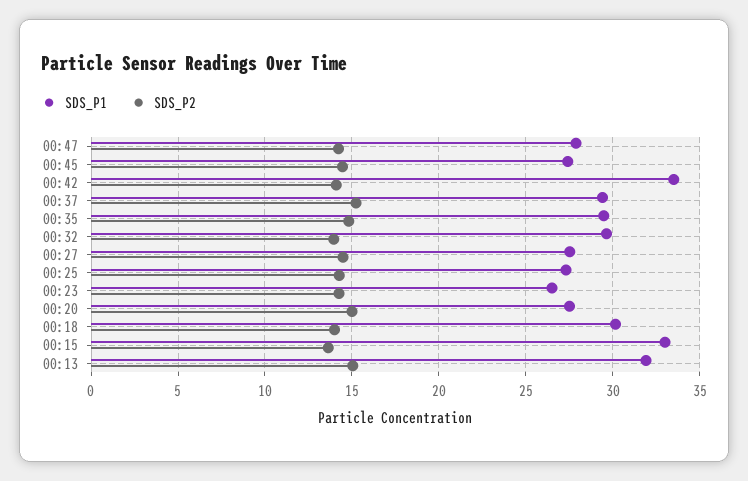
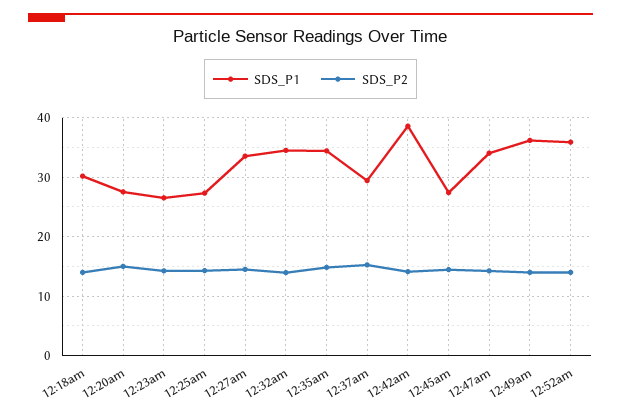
SDS_P1, 00:47: 28 -> 34
SDS_P1, 00:42: 33.5 -> 38
SDS_P1, 00:35: 29.5 -> 34
SDS_P1, 00:32: 29.5 -> 34
SDS_P1, 00:27: 27.5 -> 34
SDS_P1, 00:15: 33 -> none
SDS_P2, 00:15: 13.5 -> none
SDS_P1, 00:13: 32 -> none
SDS_P2, 00:13: 15 -> none
SDS_P1, 12:49am: none -> 36
SDS_P2, 12:49am: none -> 14
SDS_P1, 12:52am: none -> 36
SDS_P2, 12:52am: none -> 14

